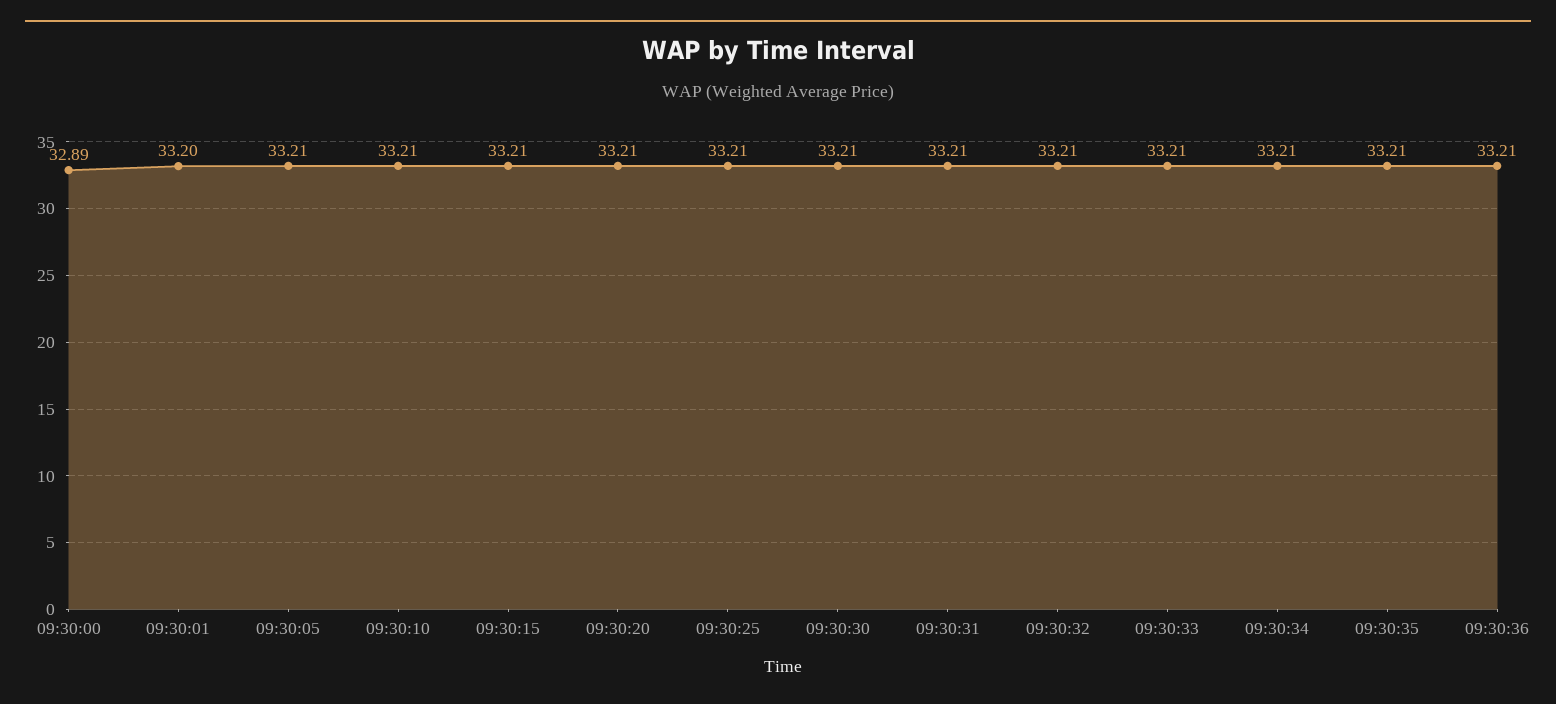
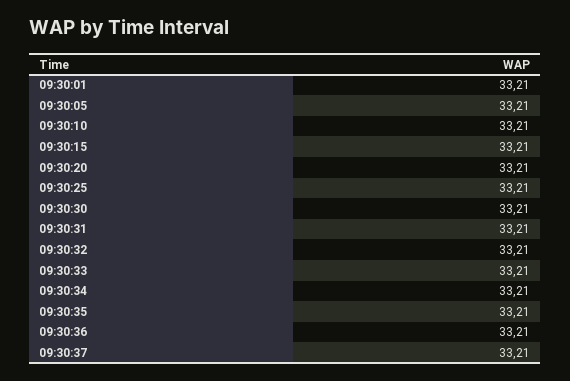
09:30:00: 32.89 -> none
09:30:01: 33.2 -> 33.21
09:30:37: none -> 33.21

